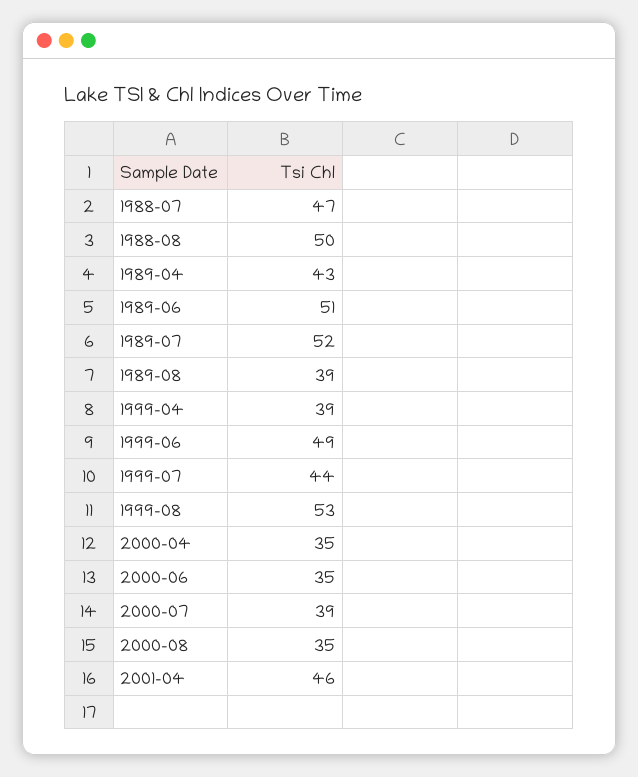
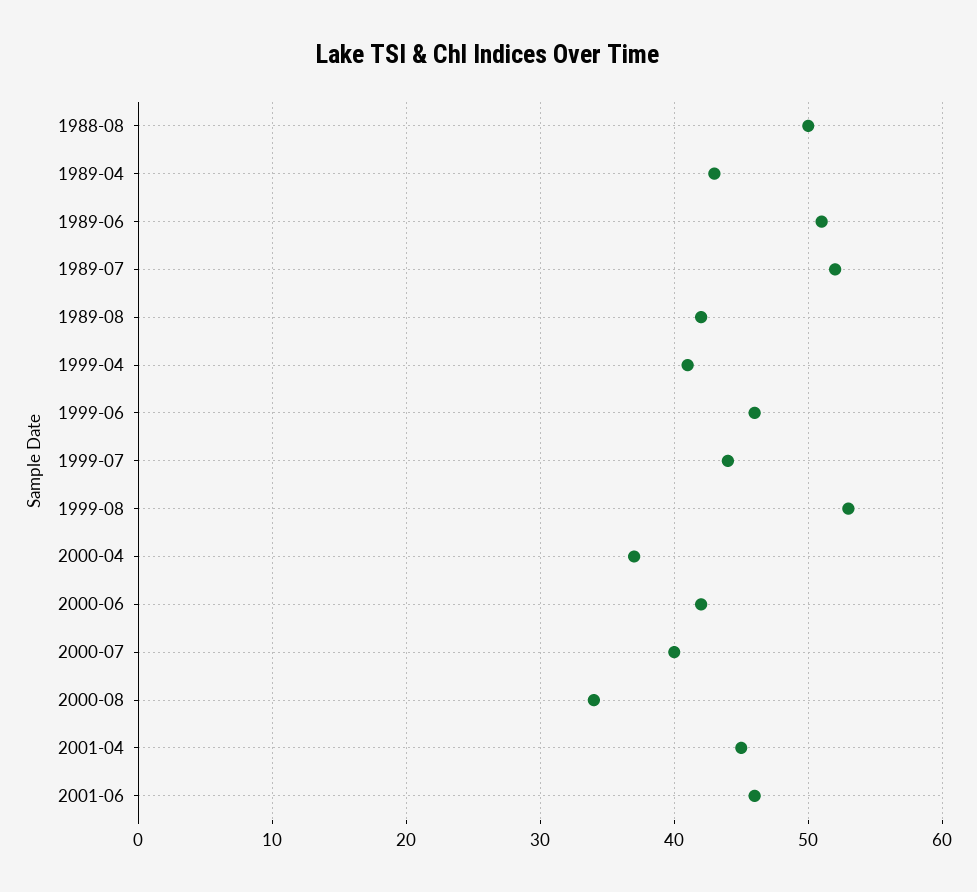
1988-07: 47 -> none
1989-08: 39 -> 42
1999-04: 39 -> 41
1999-06: 49 -> 46
2000-04: 35 -> 37
2000-06: 35 -> 42
2000-07: 39 -> 40
2000-08: 35 -> 34
2001-04: 46 -> 45
2001-06: none -> 46

